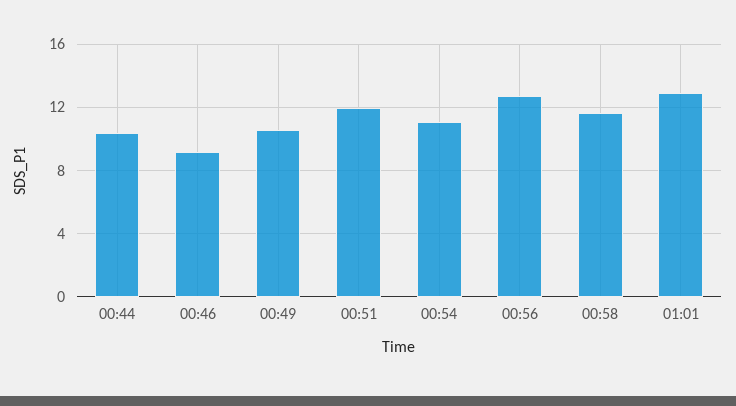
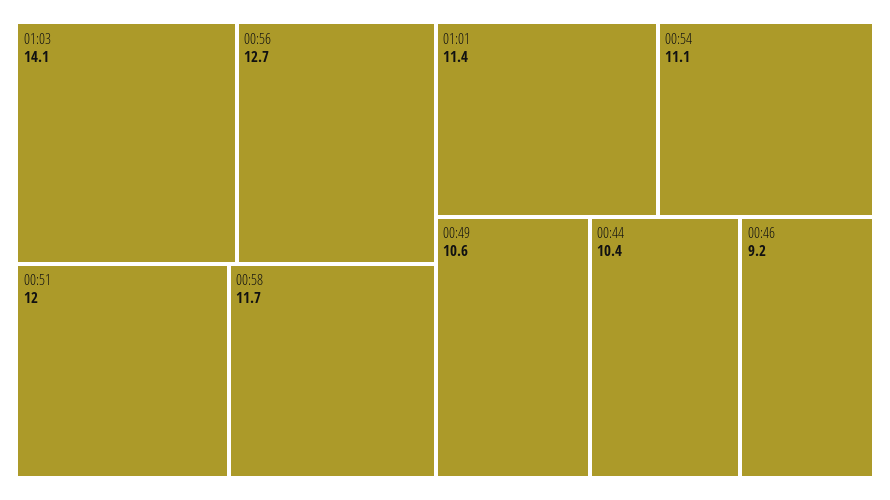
01:01: 13 -> 11.4
01:03: none -> 14.1

